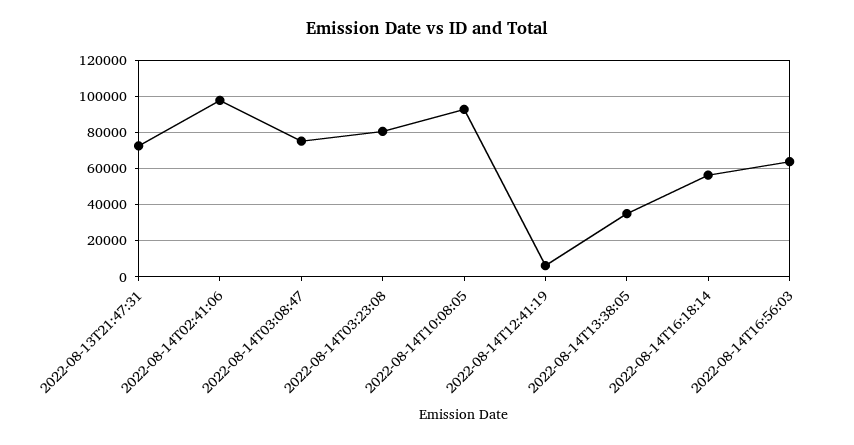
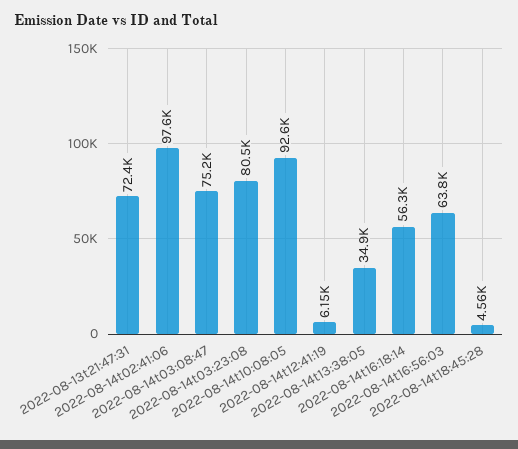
2022-08-14t18:45:28: none -> 4560

